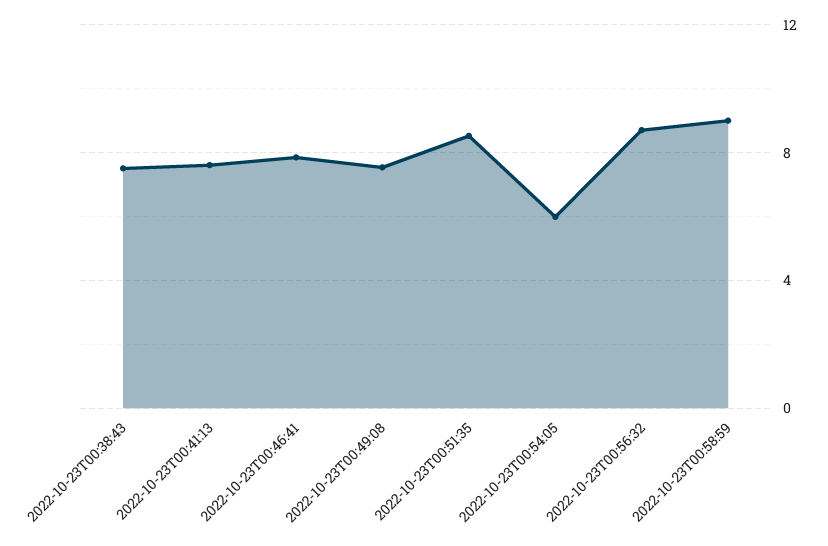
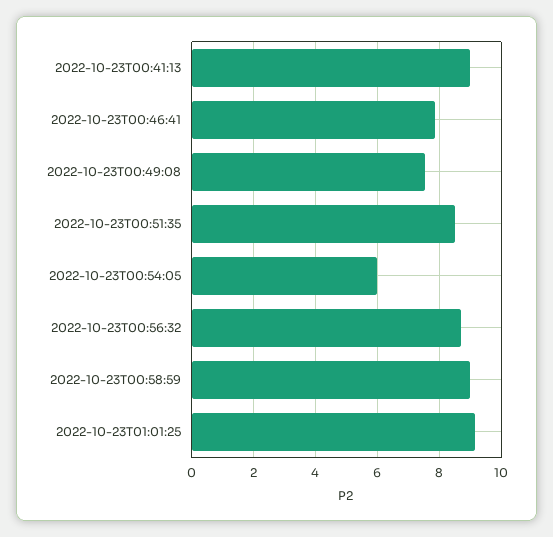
2022-10-23T00:38:43: 7.5 -> none
2022-10-23T00:41:13: 7.5 -> 9
2022-10-23T01:01:25: none -> 9.2

